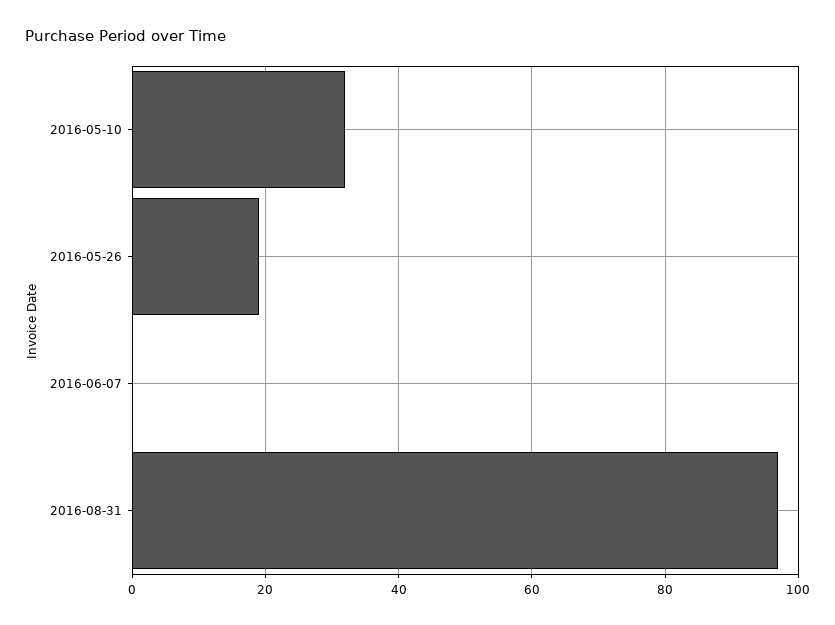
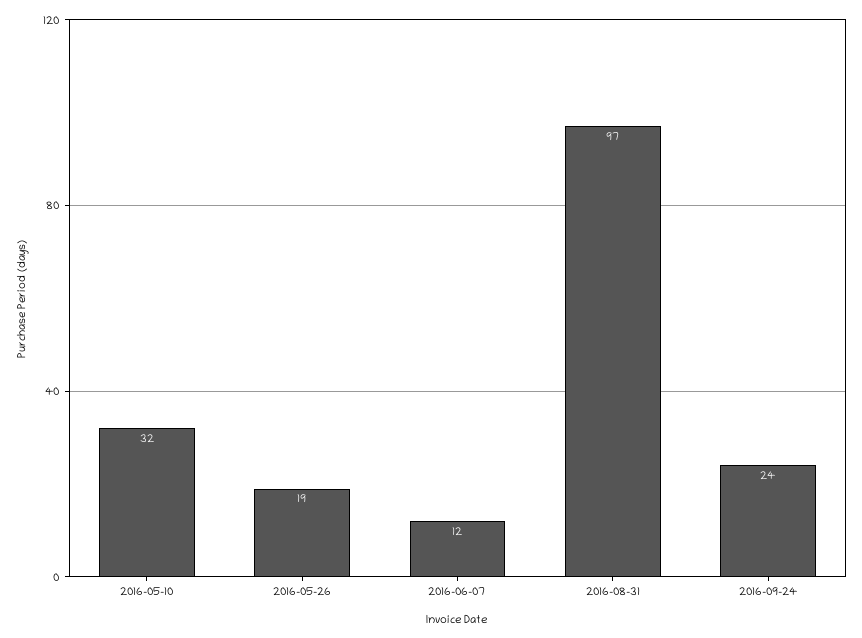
2016-06-07: 0 -> 12
2016-09-24: none -> 24

